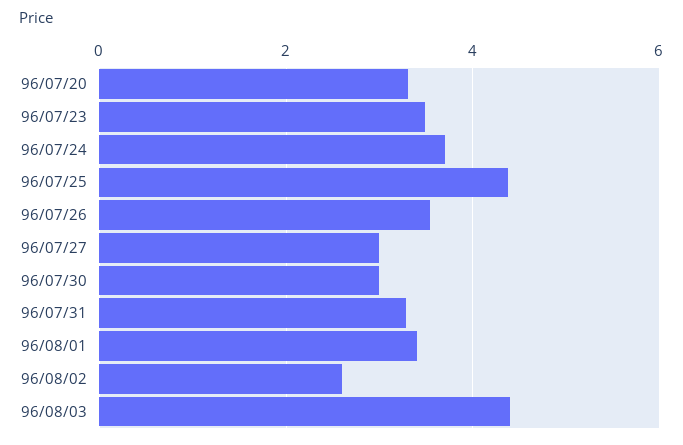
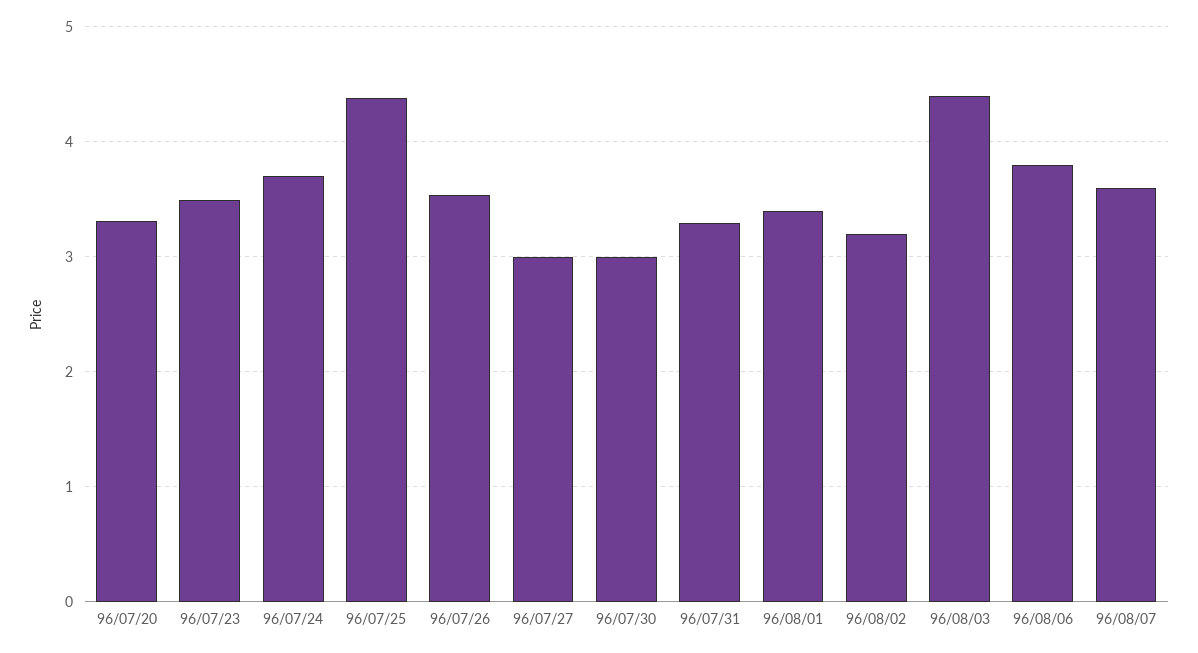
96/08/02: 2.6 -> 3.2
96/08/06: none -> 3.8
96/08/07: none -> 3.6

